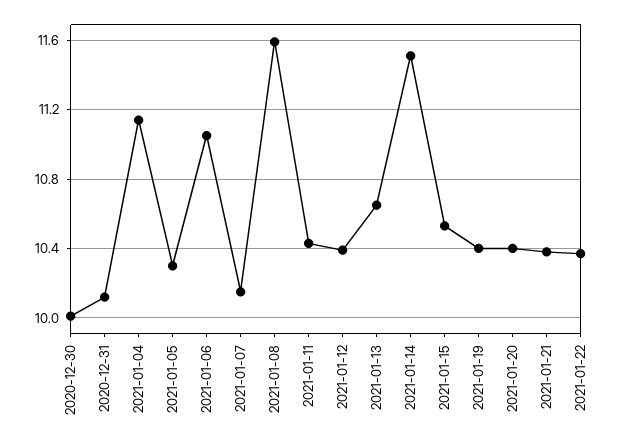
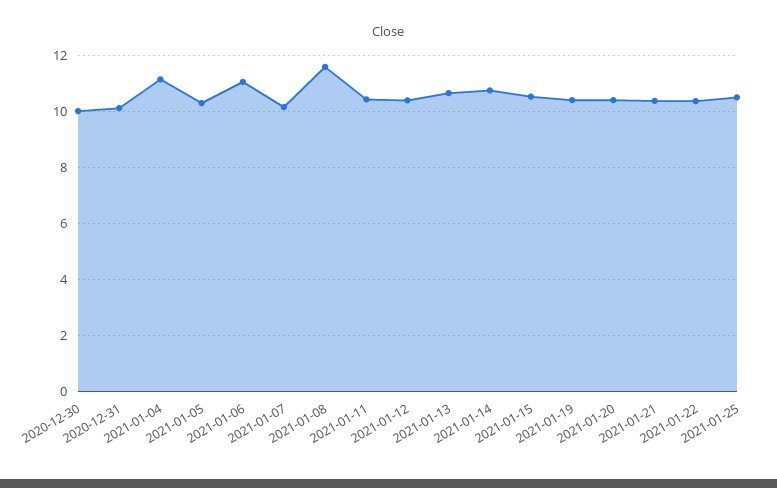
2021-01-14: 11.5 -> 10.75
2021-01-25: none -> 10.5

